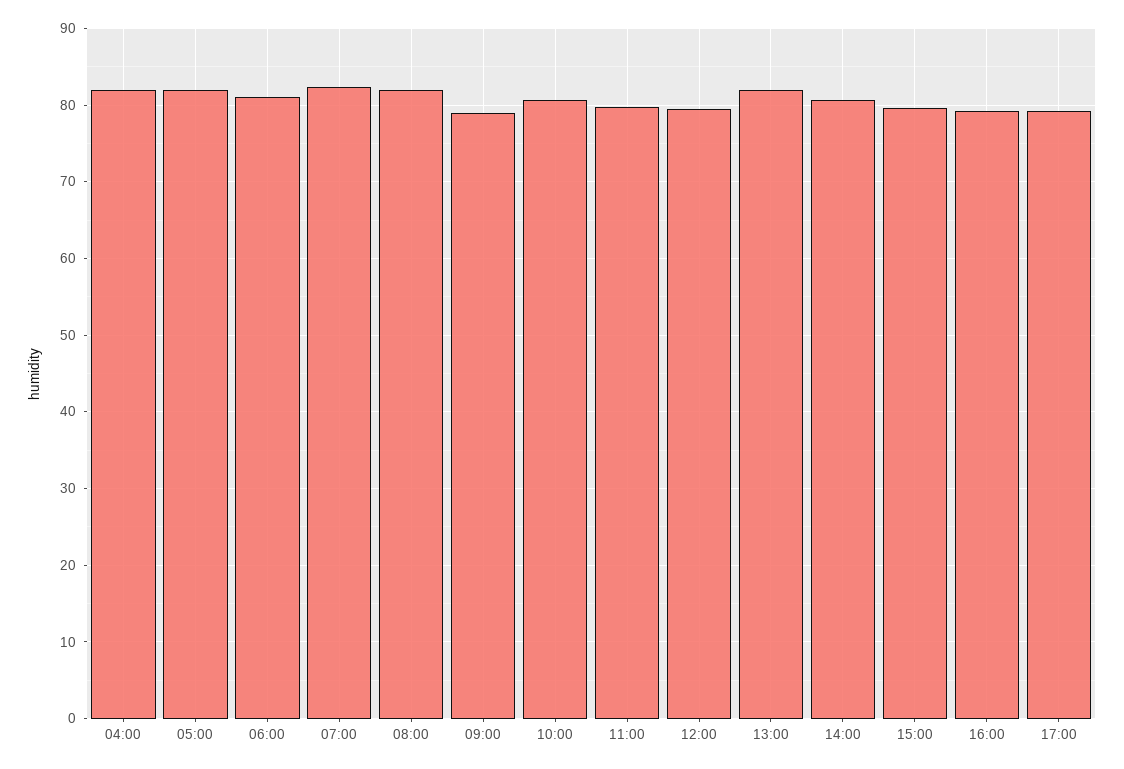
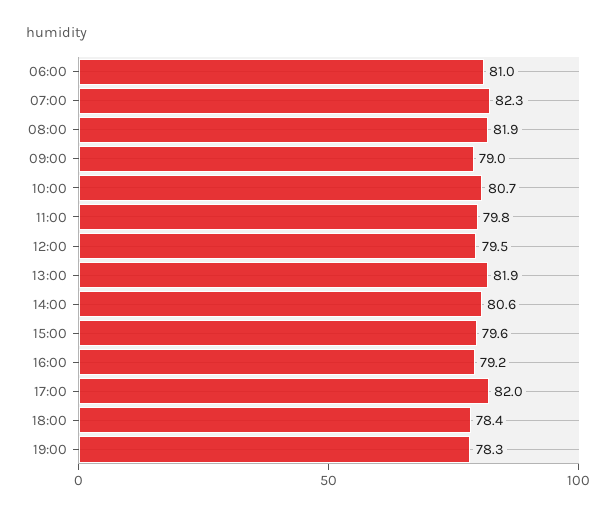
04:00: 82 -> none
05:00: 82 -> none
17:00: 79 -> 82
18:00: none -> 78.4
19:00: none -> 78.3

